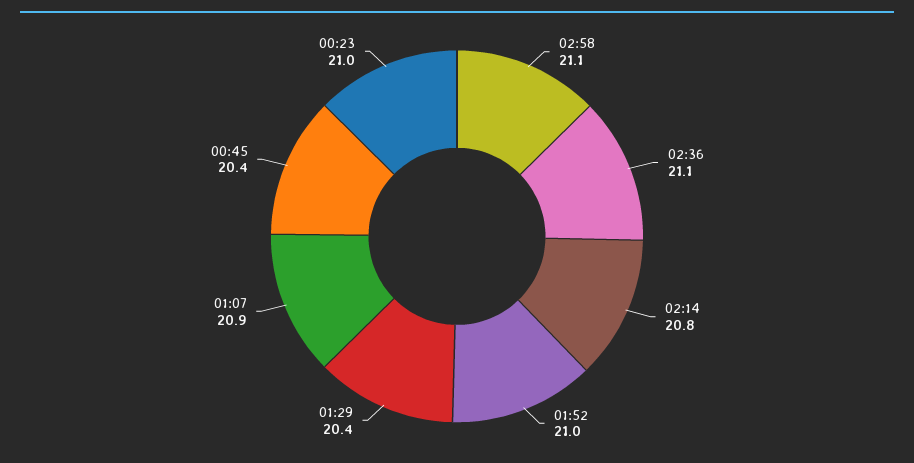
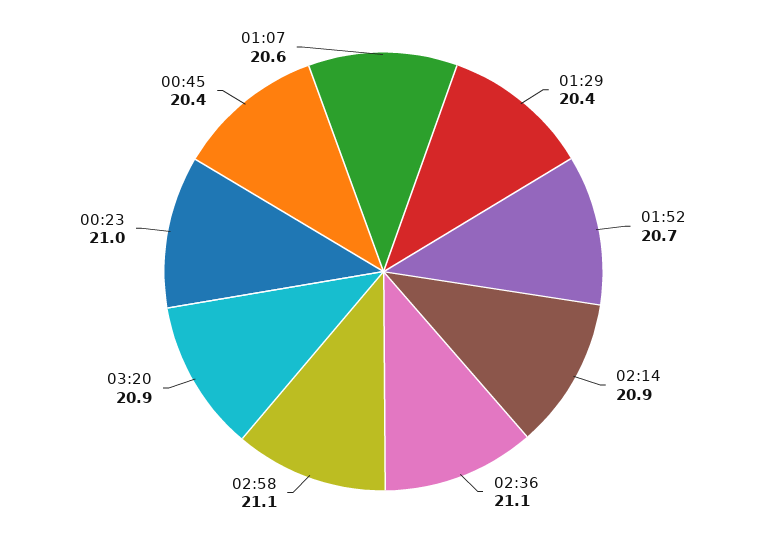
02:14: 20.8 -> 20.9
01:52: 21 -> 20.7
01:07: 20.9 -> 20.6
03:20: none -> 20.9

